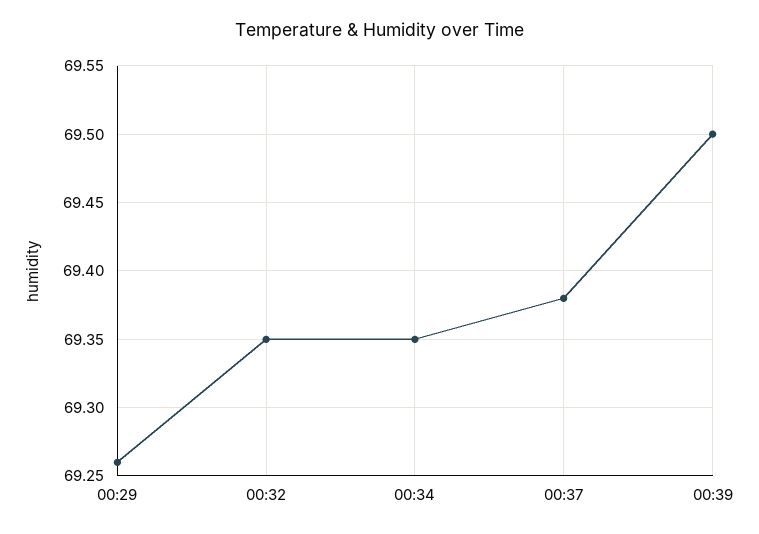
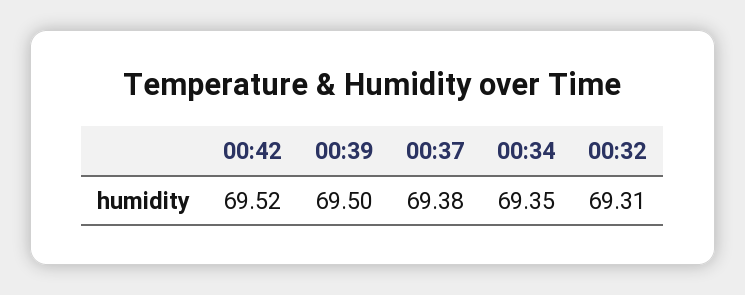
00:29: 69.26 -> none
00:32: 69.35 -> 69.31
00:42: none -> 69.52

